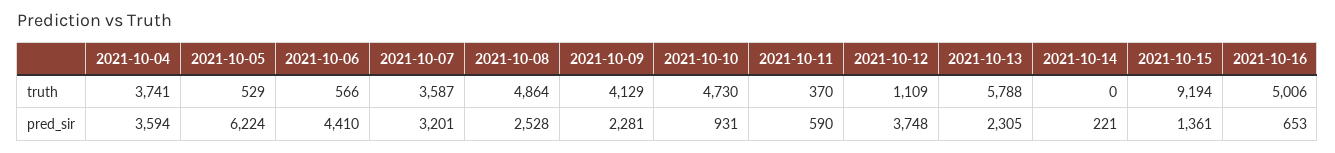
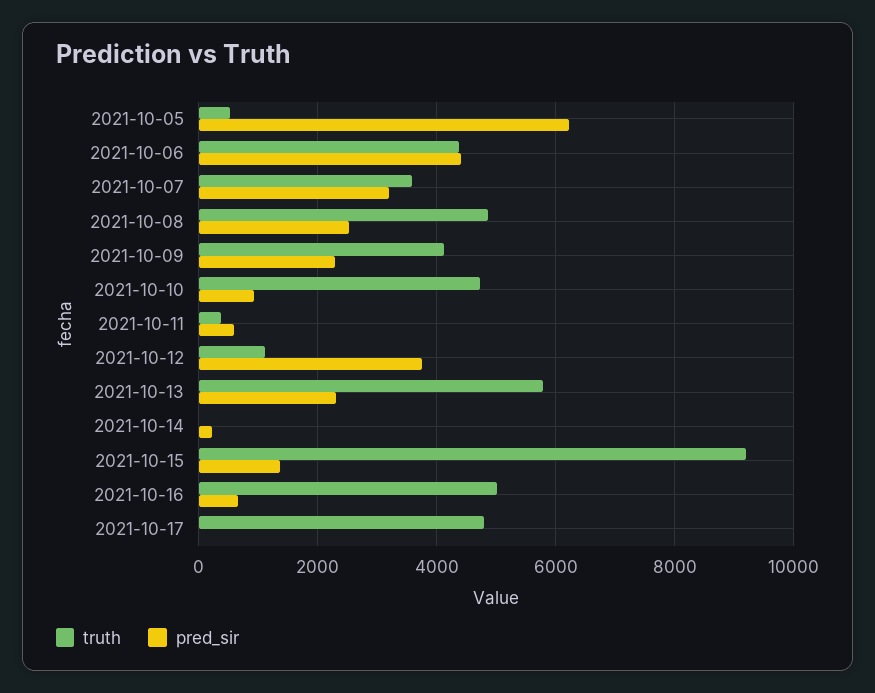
truth, 2021-10-04: 3741 -> none
truth, 2021-10-06: 566 -> 4400
pred_sir, 2021-10-04: 3594 -> none
truth, 2021-10-17: none -> 4800
pred_sir, 2021-10-17: none -> 0

